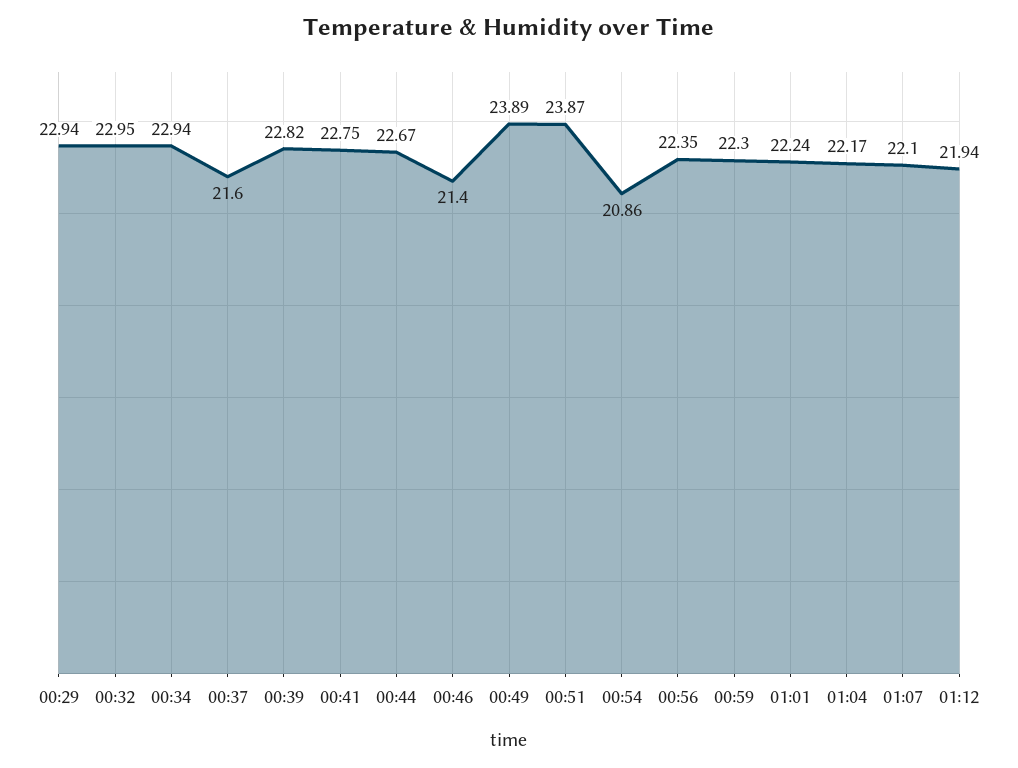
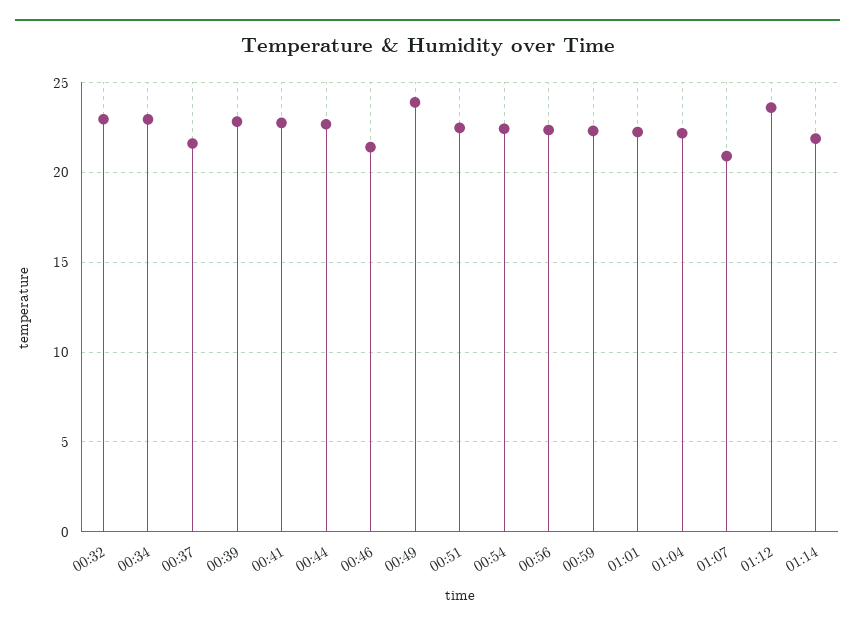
00:29: 22.94 -> none
00:51: 23.87 -> 22.5
00:54: 20.86 -> 22.5
01:07: 22.1 -> 21
01:12: 21.94 -> 23.5
01:14: none -> 22

